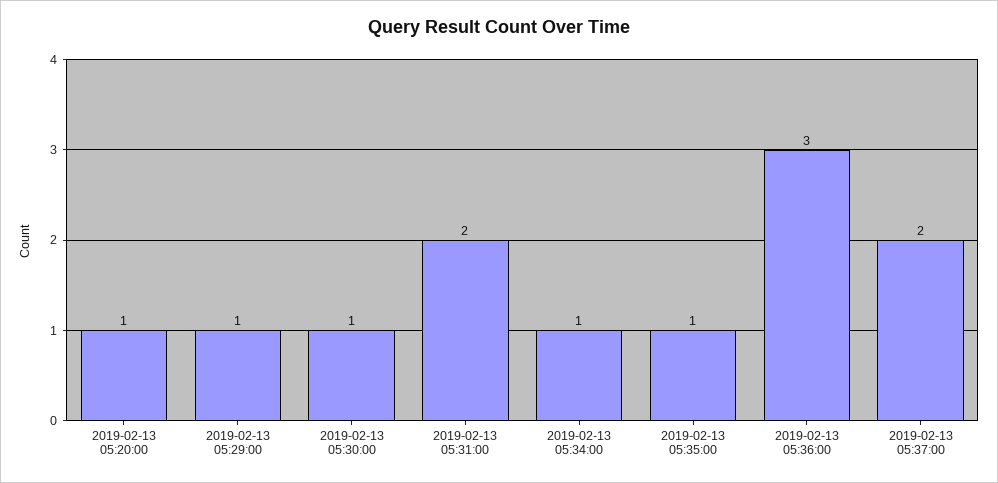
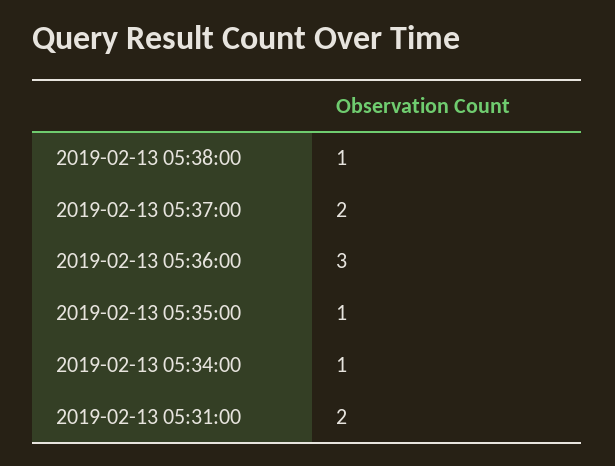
2019-02-13 05:20:00: 1 -> none
2019-02-13 05:29:00: 1 -> none
2019-02-13 05:30:00: 1 -> none
2019-02-13 05:38:00: none -> 1

